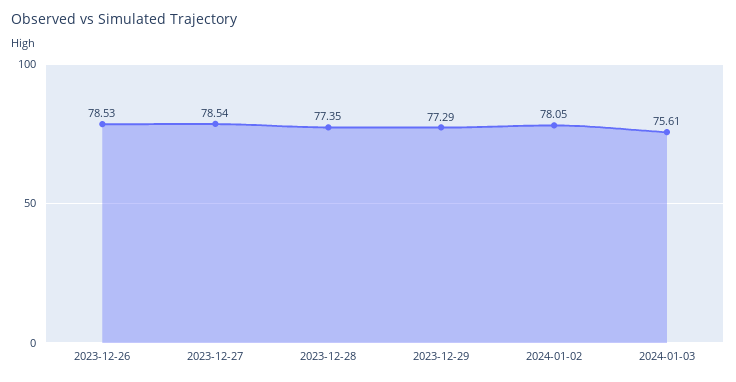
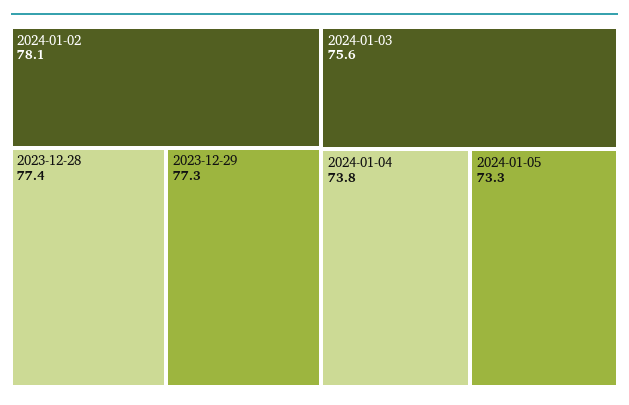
2023-12-26: 78.53 -> none
2023-12-27: 78.54 -> none
2024-01-04: none -> 73.8
2024-01-05: none -> 73.3

